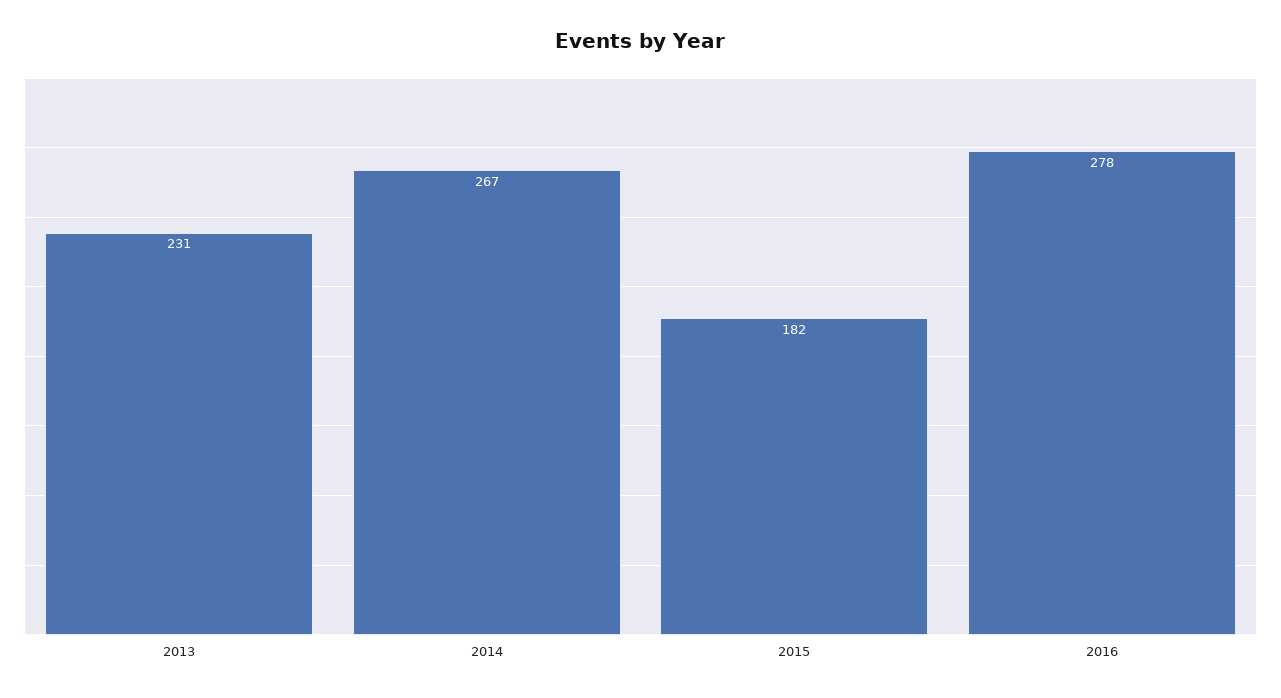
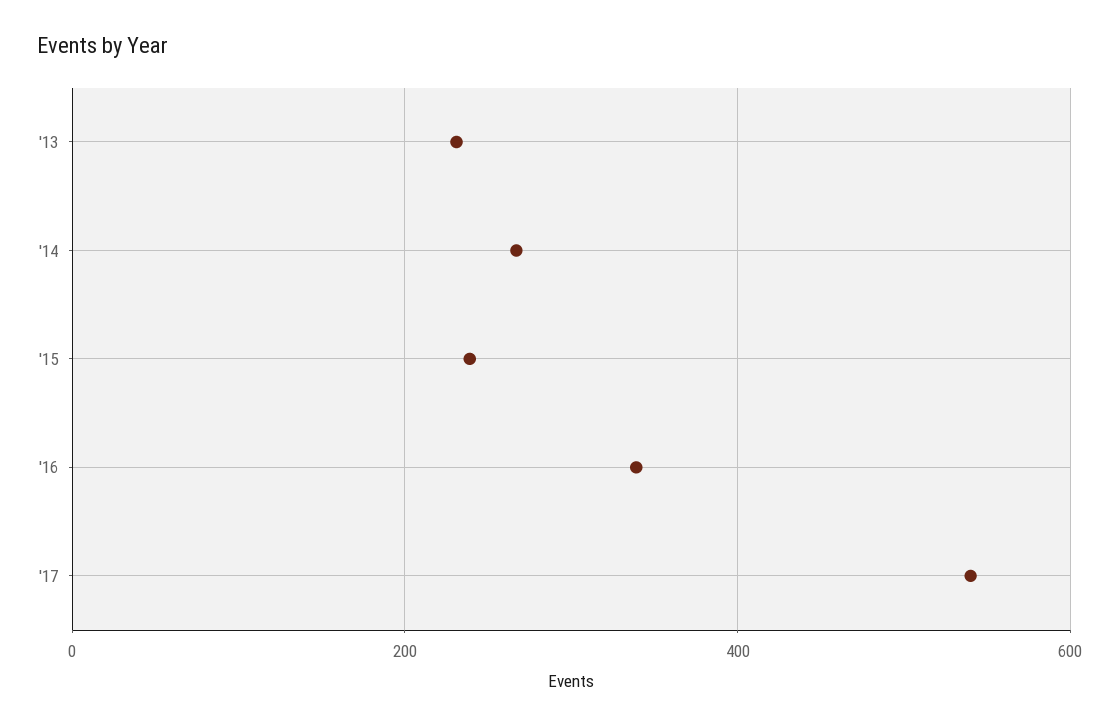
2015: 182 -> 240
2016: 278 -> 340
'17: none -> 540

